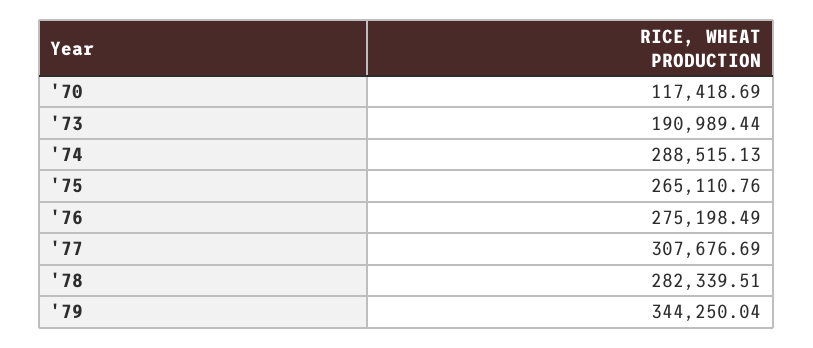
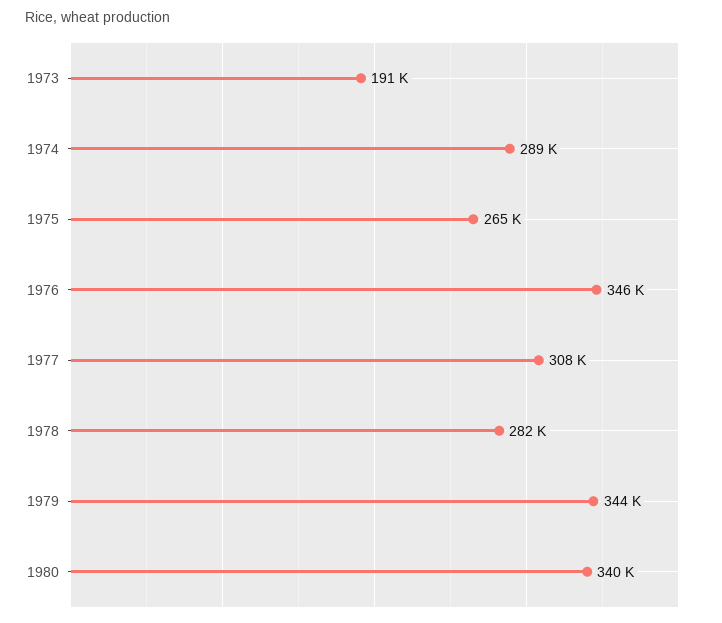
'70: 117418.69 -> none
'76: 275198.49 -> 346000
1980: none -> 340000

